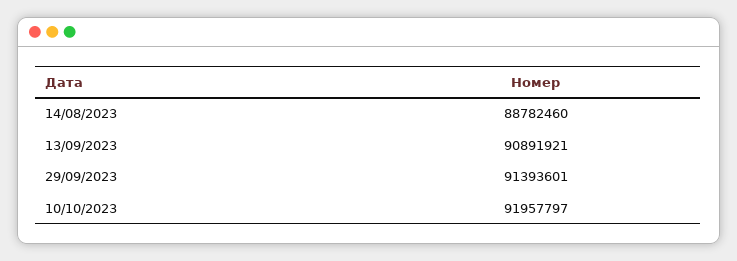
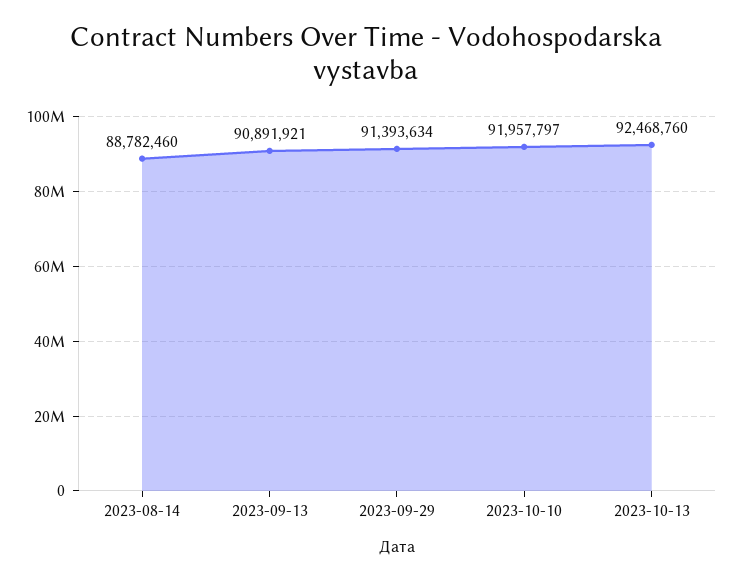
29/09/2023: 91393601 -> 91393634
2023-10-13: none -> 92468760

